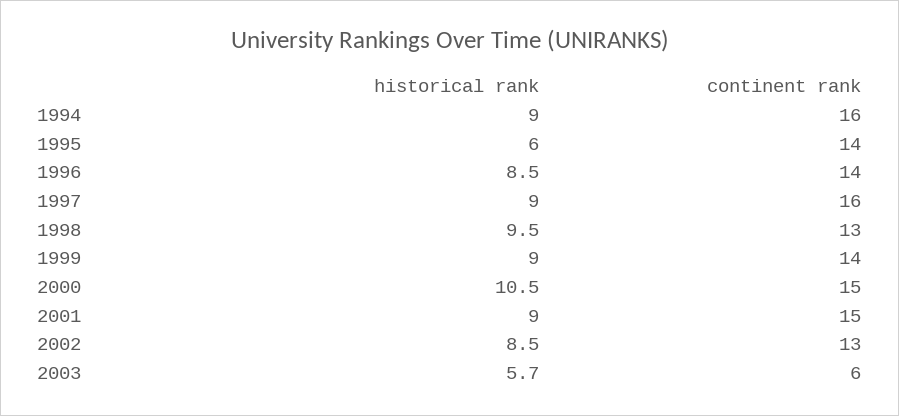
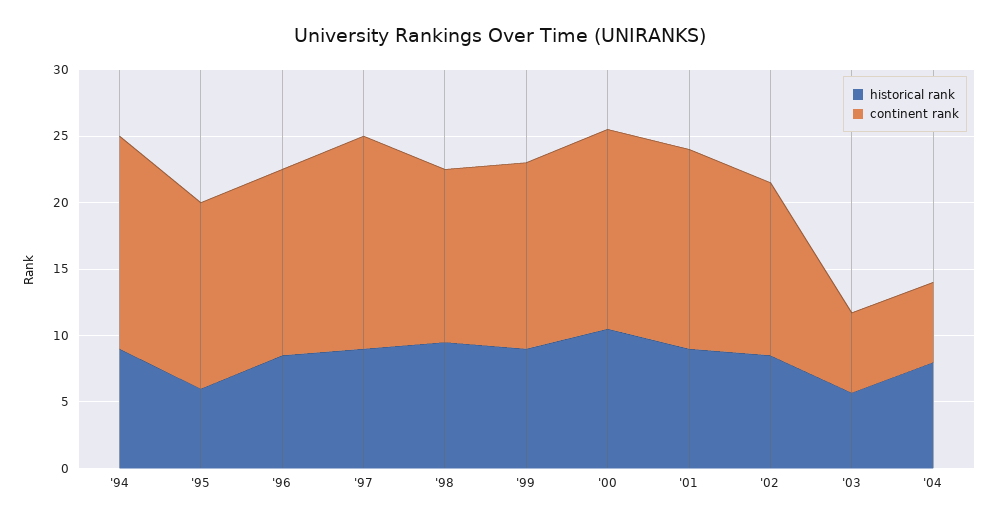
historical rank, '04: none -> 8
continent rank, '04: none -> 6

